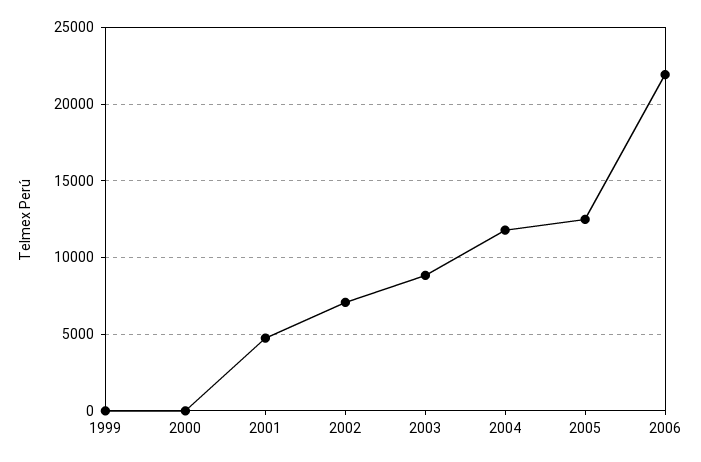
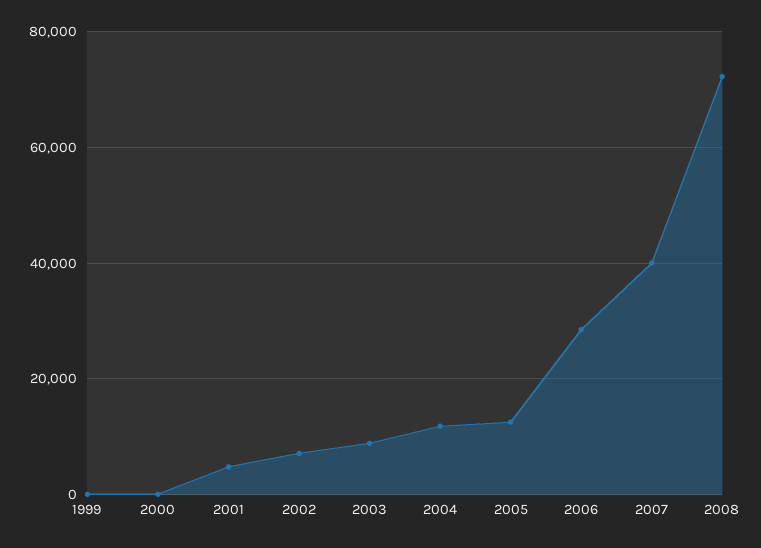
2006: 22000 -> 28000
2007: none -> 40000
2008: none -> 72000

